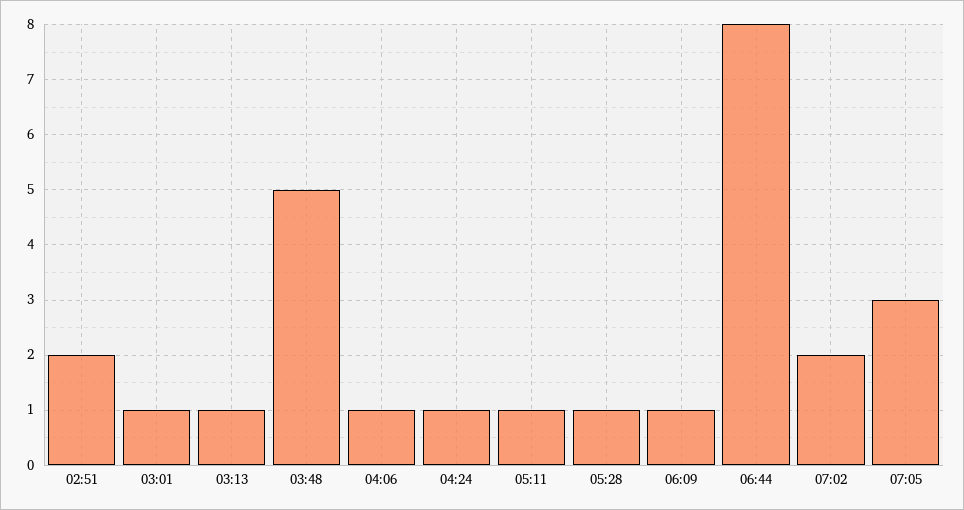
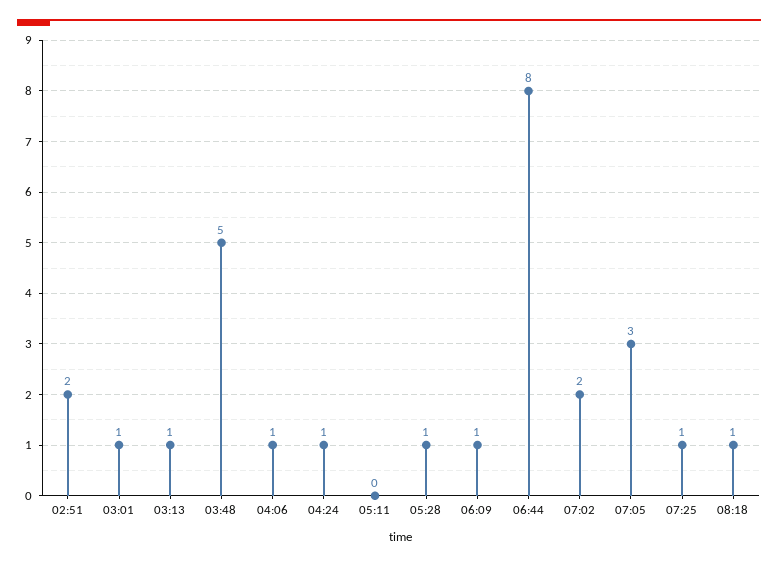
05:11: 1 -> 0
07:25: none -> 1
08:18: none -> 1

